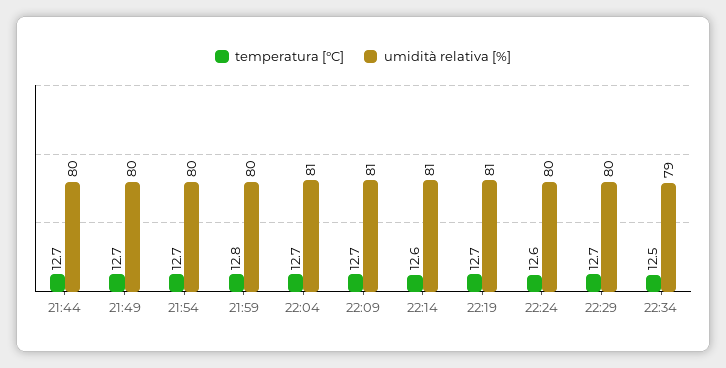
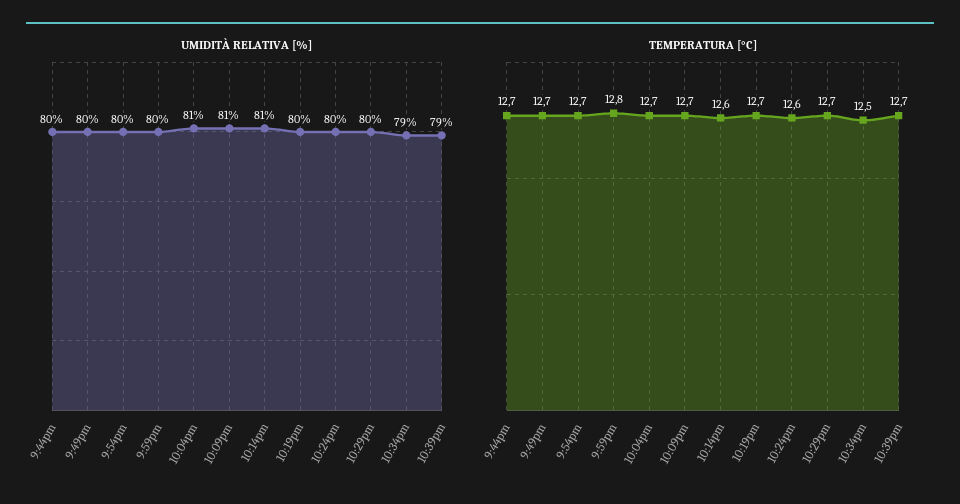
umidità relativa [%], 22:19: 81 -> 80
umidità relativa [%], 10:39pm: none -> 79
temperatura [°C], 10:39pm: none -> 12.7

